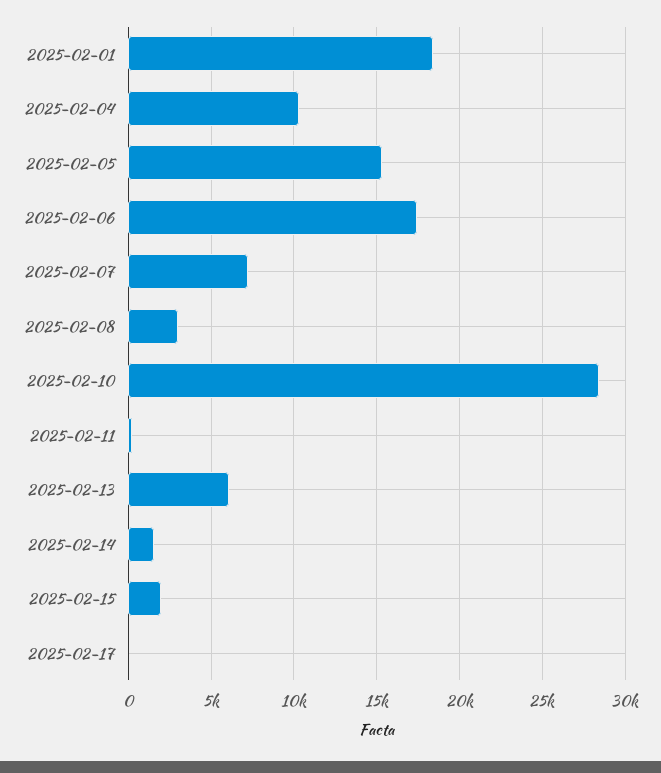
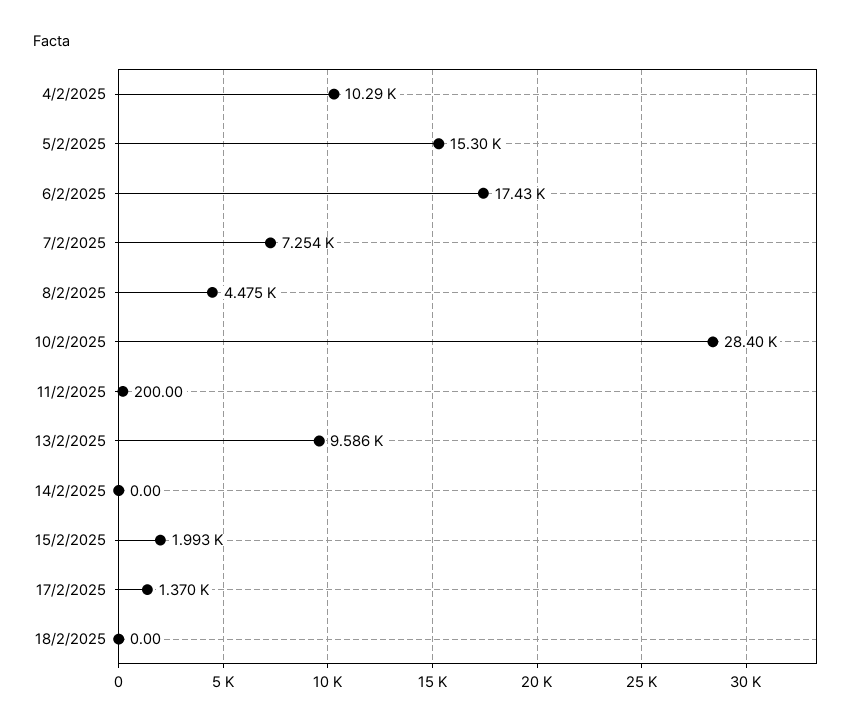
2025-02-01: 18500 -> none
2025-02-08: 3000 -> 4475
2025-02-13: 6000 -> 9586
2025-02-14: 1500 -> 0
2025-02-17: 0 -> 1370
18/2/2025: none -> 0

